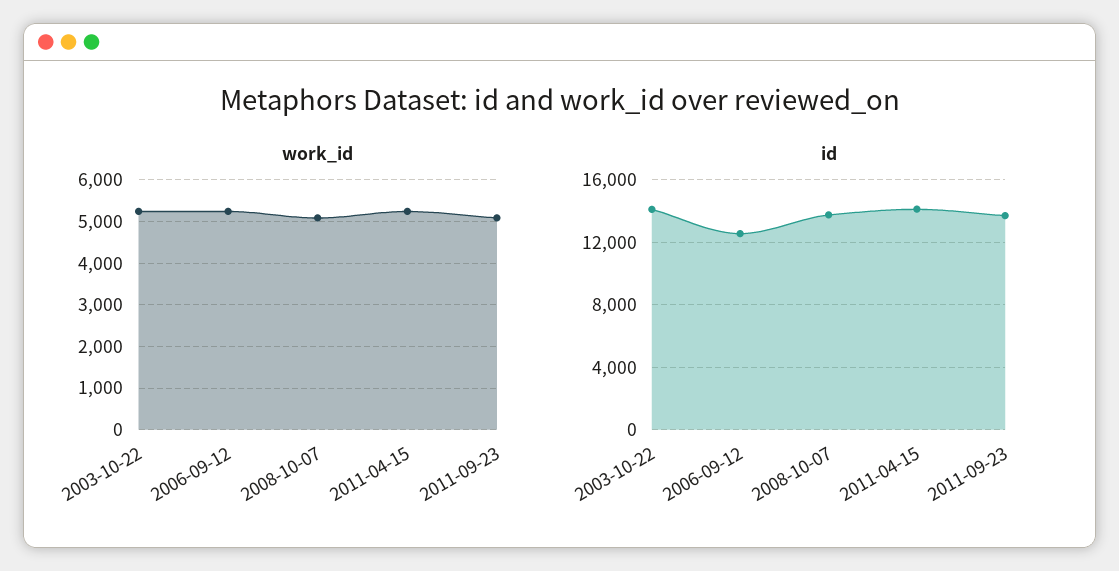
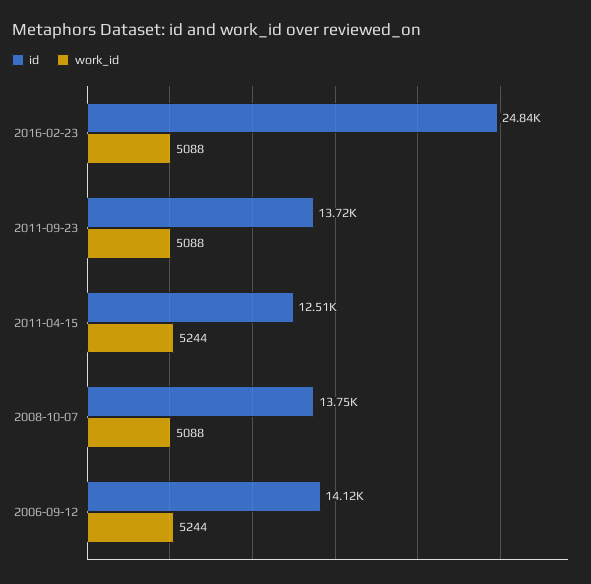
work_id, 2003-10-22: 5200 -> none
id, 2003-10-22: 14000 -> none
id, 2006-09-12: 12500 -> 14120
id, 2011-04-15: 14000 -> 12510
id, 2016-02-23: none -> 24840
work_id, 2016-02-23: none -> 5088

